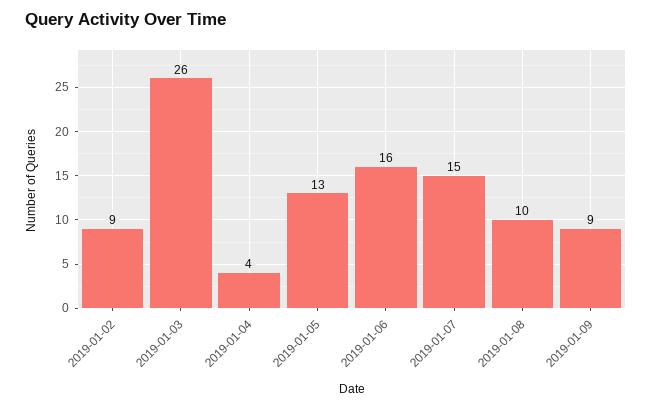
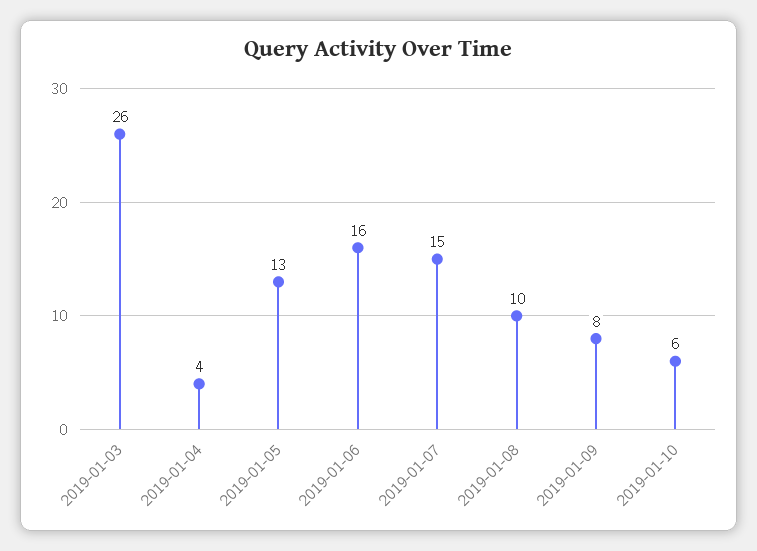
2019-01-02: 9 -> none
2019-01-09: 9 -> 8
2019-01-10: none -> 6

